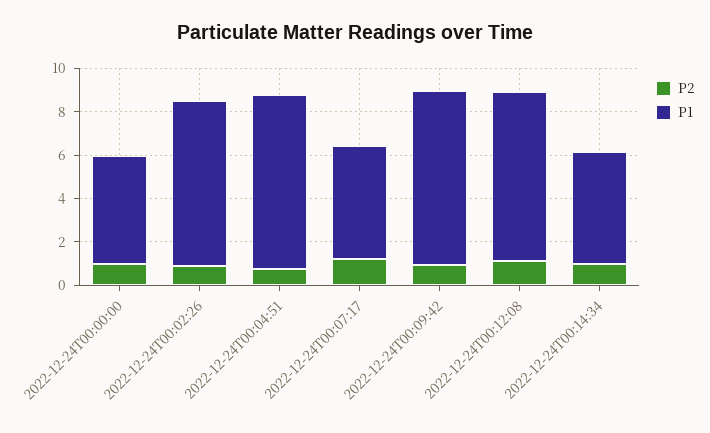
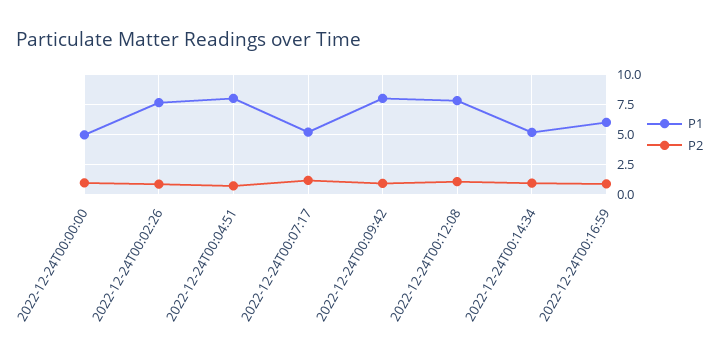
P1, 2022-12-24T00:16:59: none -> 6
P2, 2022-12-24T00:16:59: none -> 1

